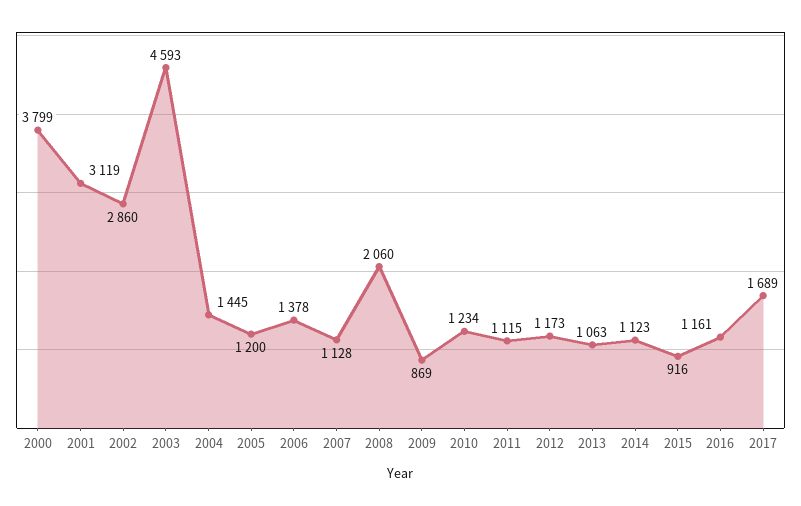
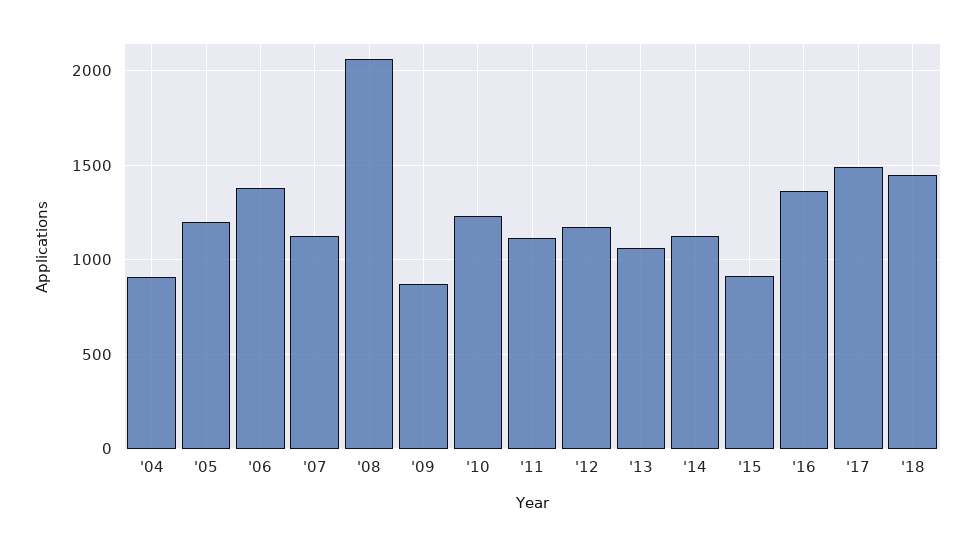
2000: 3799 -> none
2001: 3119 -> none
2002: 2860 -> none
2003: 4593 -> none
2004: 1445 -> 900
2016: 1161 -> 1350
2017: 1689 -> 1500
'18: none -> 1450

